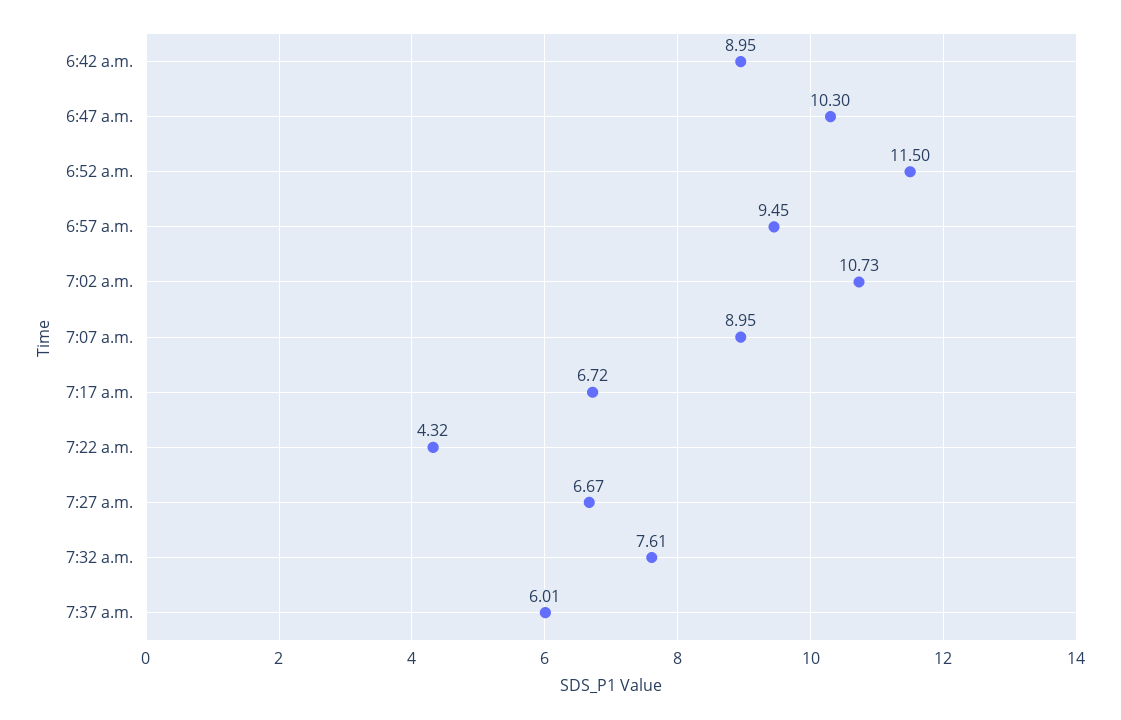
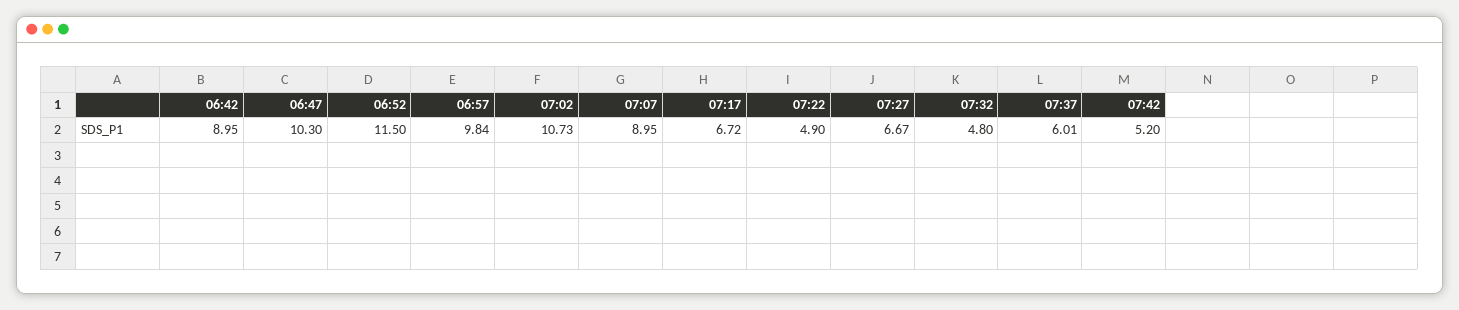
6:57 a.m.: 9.45 -> 9.84
7:22 a.m.: 4.32 -> 4.9
7:32 a.m.: 7.61 -> 4.8
07:42: none -> 5.2

